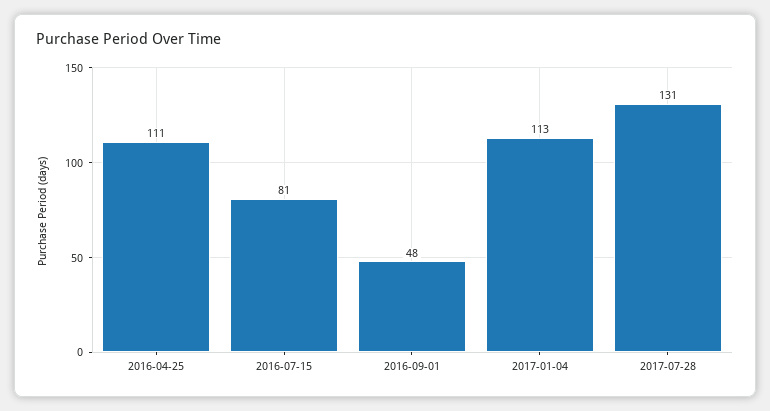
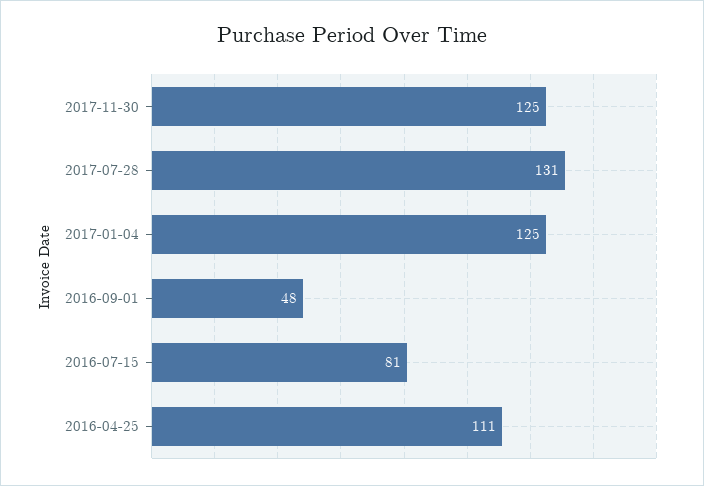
2017-01-04: 113 -> 125
2017-11-30: none -> 125

